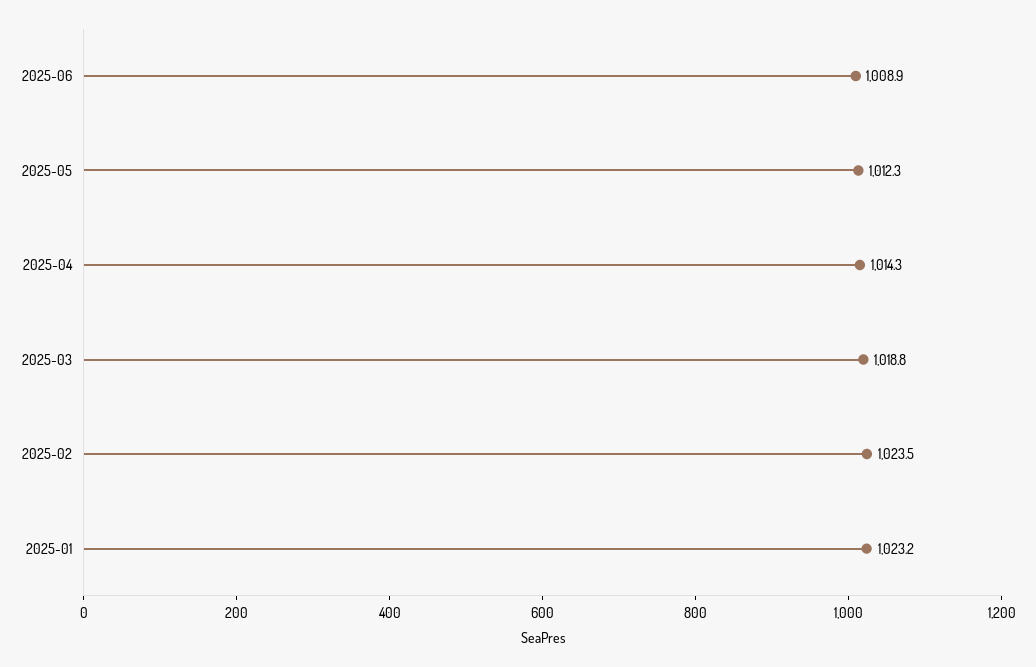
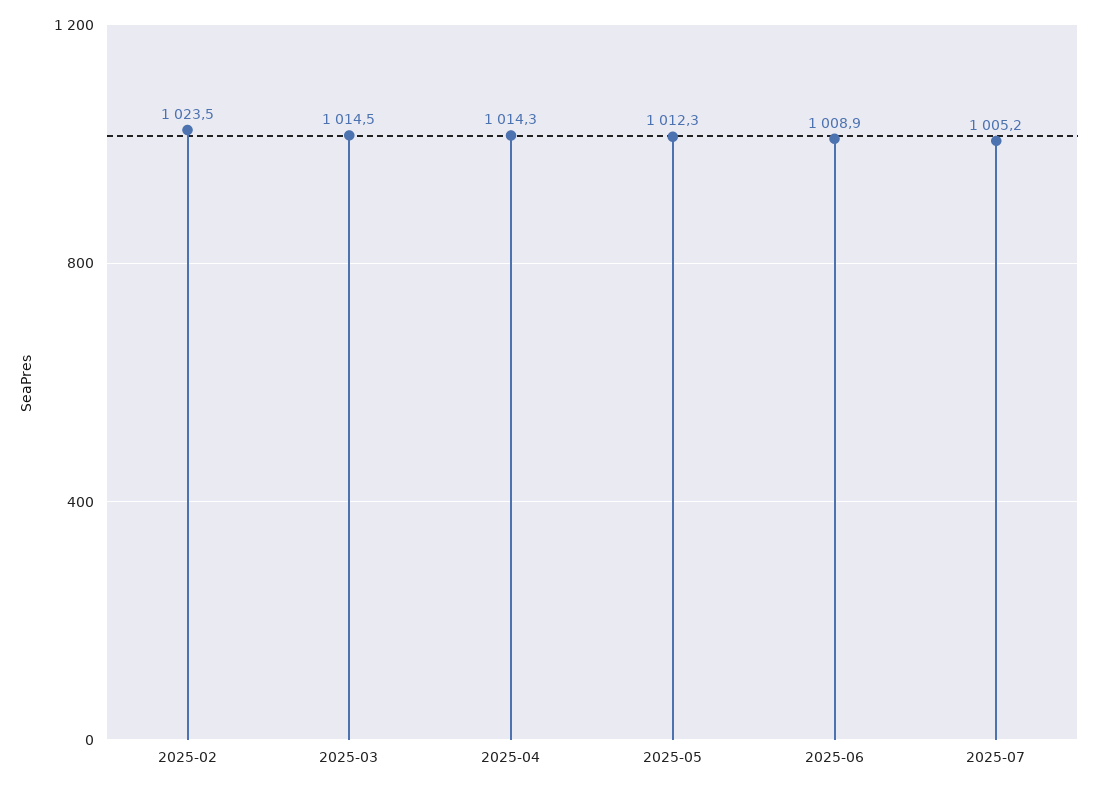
2025-03: 1018.8 -> 1014.5
2025-01: 1023.2 -> none
2025-07: none -> 1005.2

